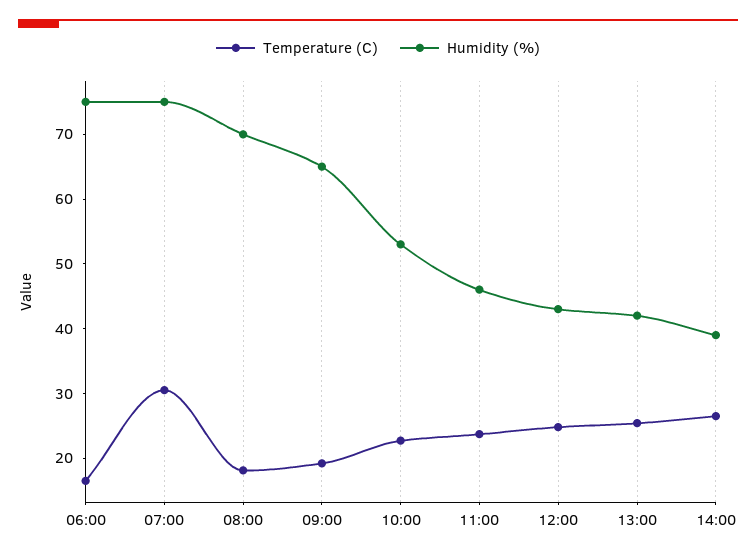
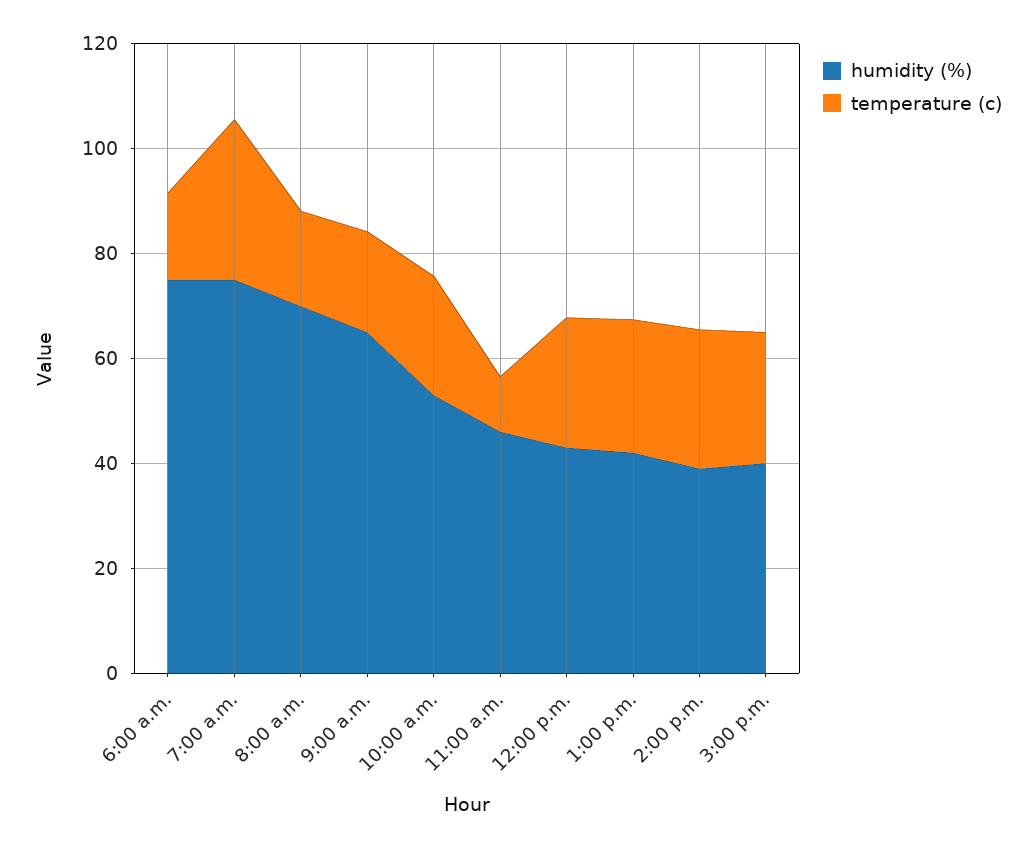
Temperature (C), 11:00: 24 -> 10
Humidity (%), 3:00 p.m.: none -> 40
Temperature (C), 3:00 p.m.: none -> 25

